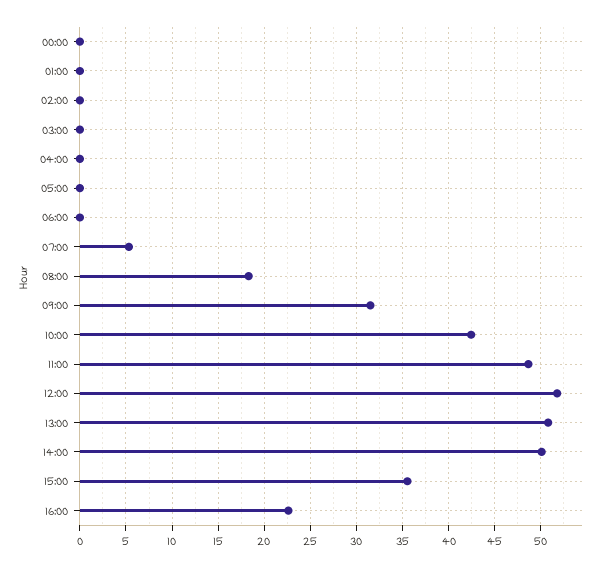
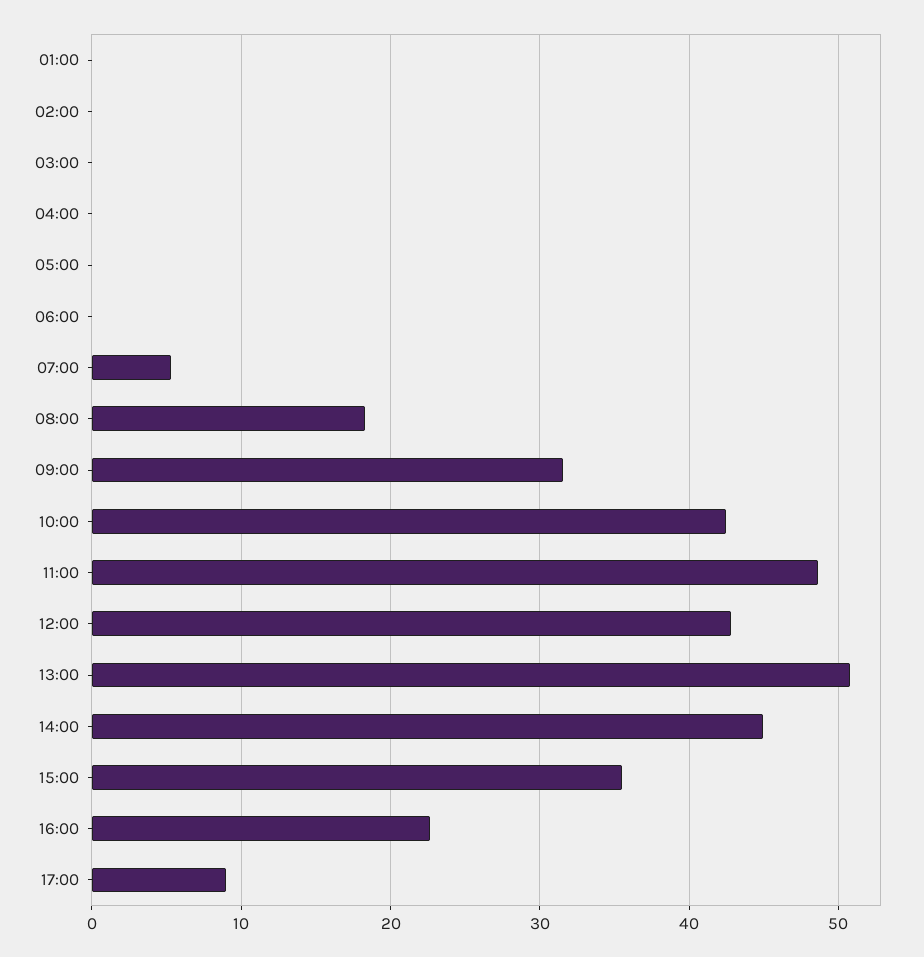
00:00: 0 -> none
12:00: 52 -> 43
14:00: 50 -> 45
17:00: none -> 9

